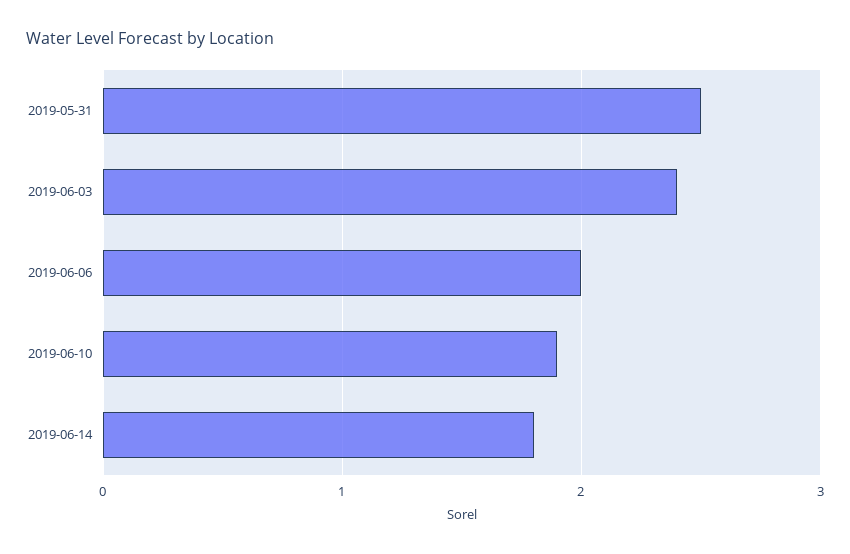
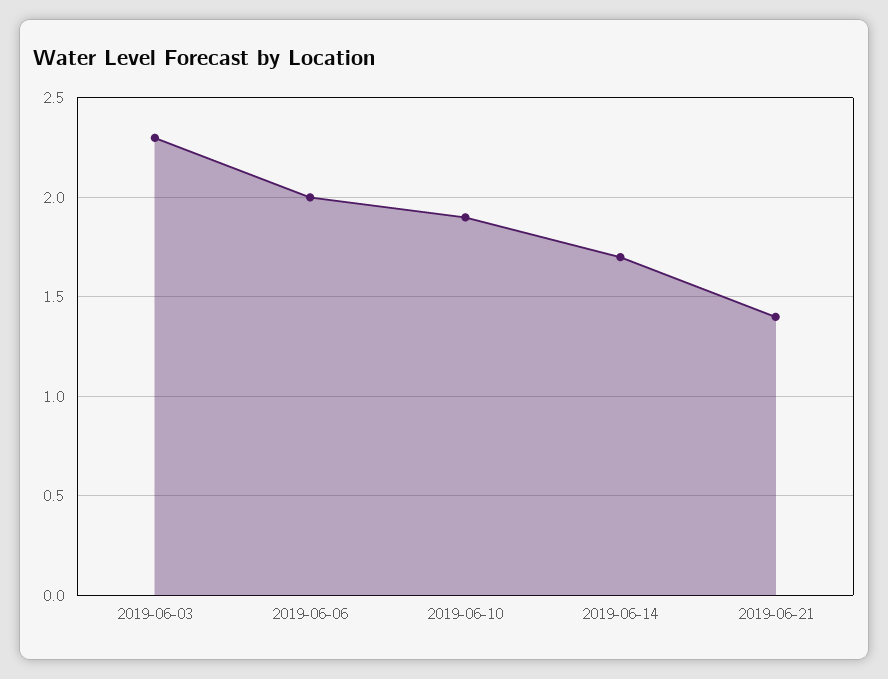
2019-05-31: 2.5 -> none
2019-06-03: 2.4 -> 2.3
2019-06-14: 1.8 -> 1.7
2019-06-21: none -> 1.4

